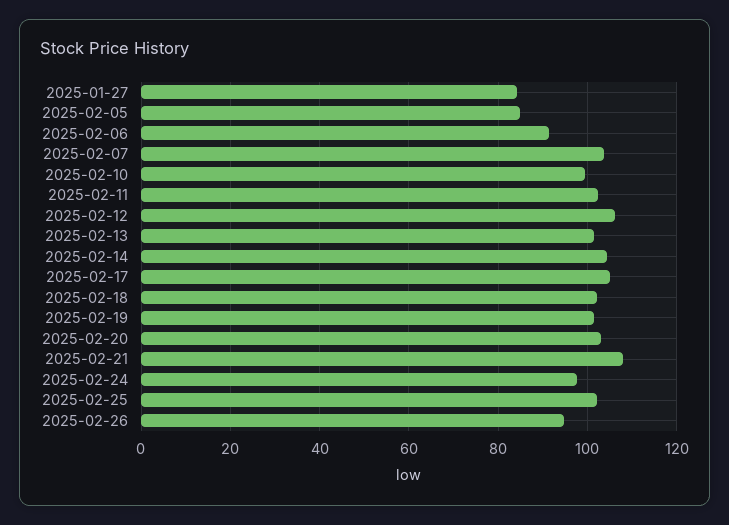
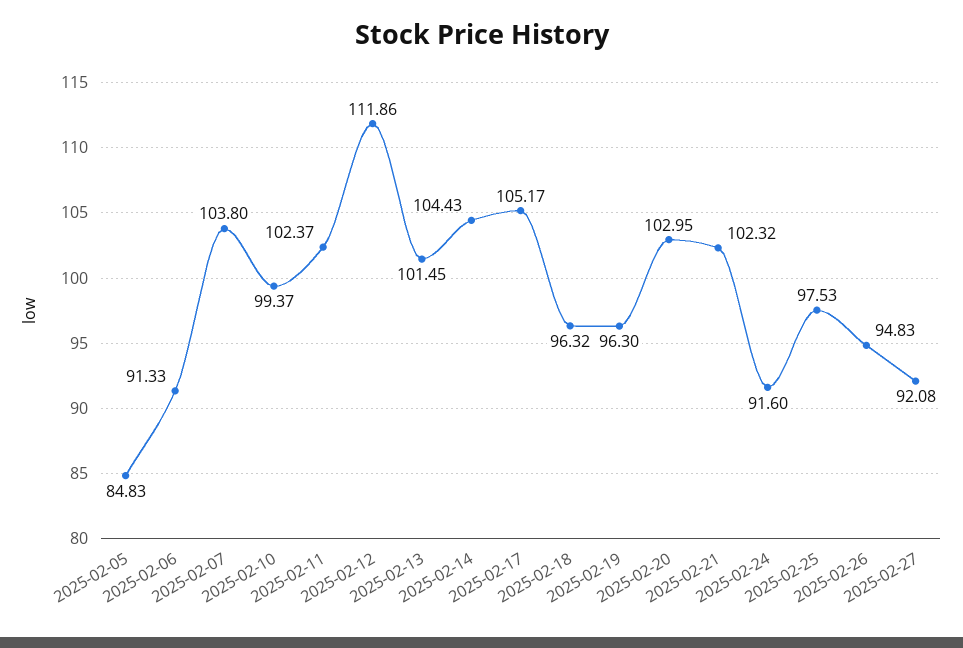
2025-01-27: 84 -> none
2025-02-12: 106 -> 111.86
2025-02-18: 102 -> 96.32
2025-02-19: 102 -> 96.3
2025-02-21: 108 -> 102.32
2025-02-24: 98 -> 91.6
2025-02-25: 102 -> 97.53
2025-02-27: none -> 92.08

